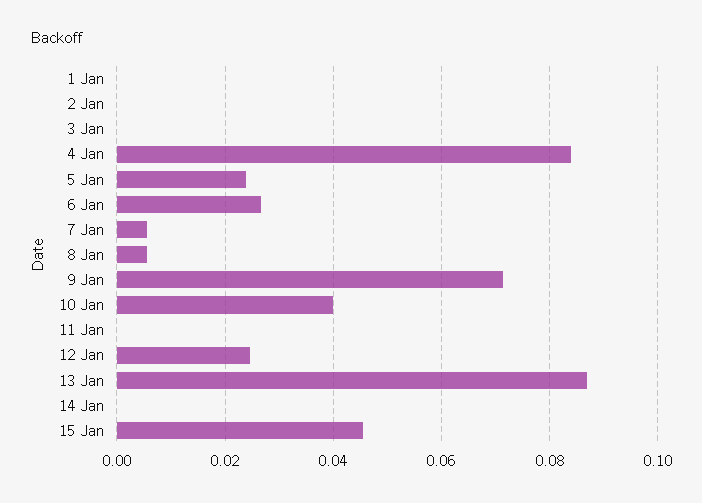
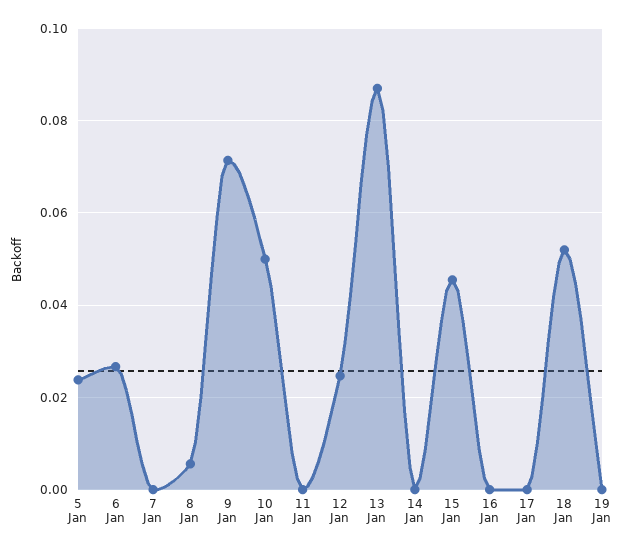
1 Jan: 0 -> none
2 Jan: 0 -> none
3 Jan: 0 -> none
4 Jan: 0.084 -> none
7 Jan: 0.006 -> 0
10 Jan: 0.04 -> 0.05
16 Jan: none -> 0
17 Jan: none -> 0
18 Jan: none -> 0.052
19 Jan: none -> 0

